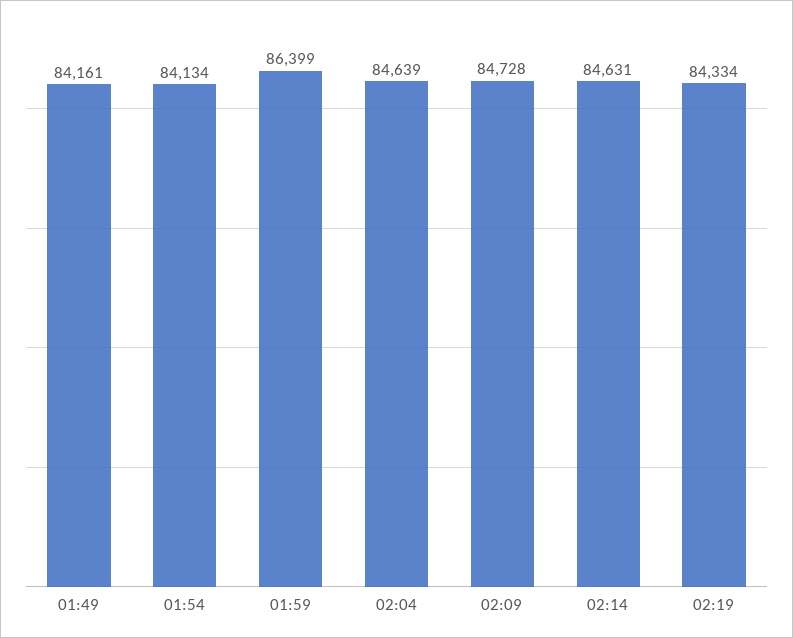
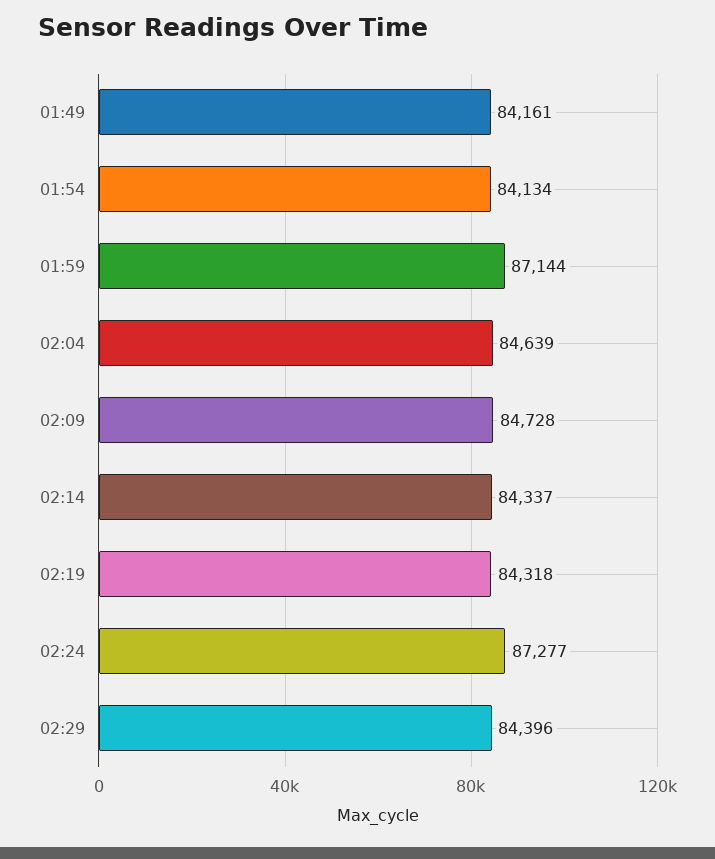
01:59: 86399 -> 87144
02:14: 84631 -> 84337
02:19: 84334 -> 84318
02:24: none -> 87277
02:29: none -> 84396

